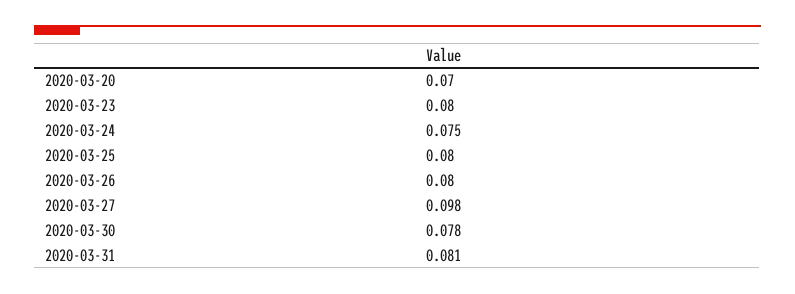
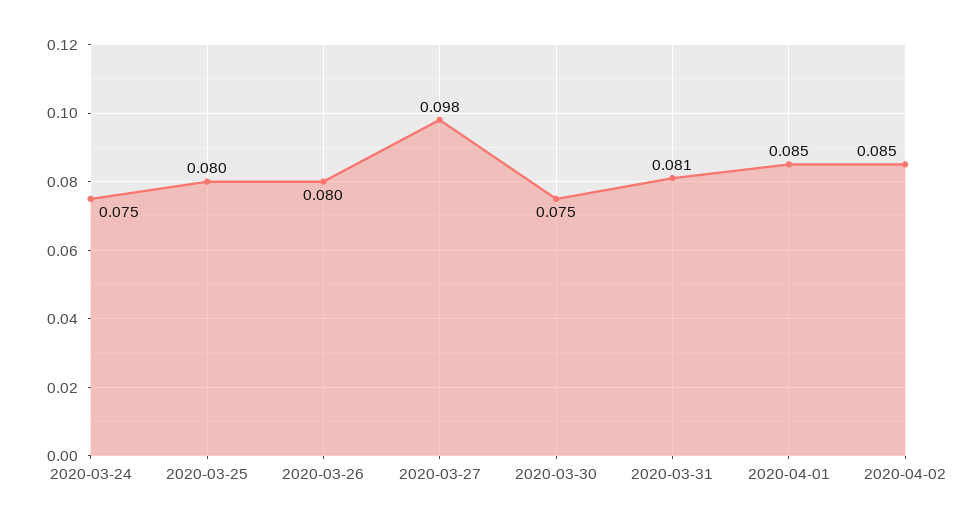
2020-03-20: 0.07 -> none
2020-03-23: 0.08 -> none
2020-03-30: 0.078 -> 0.075
2020-04-01: none -> 0.085
2020-04-02: none -> 0.085

